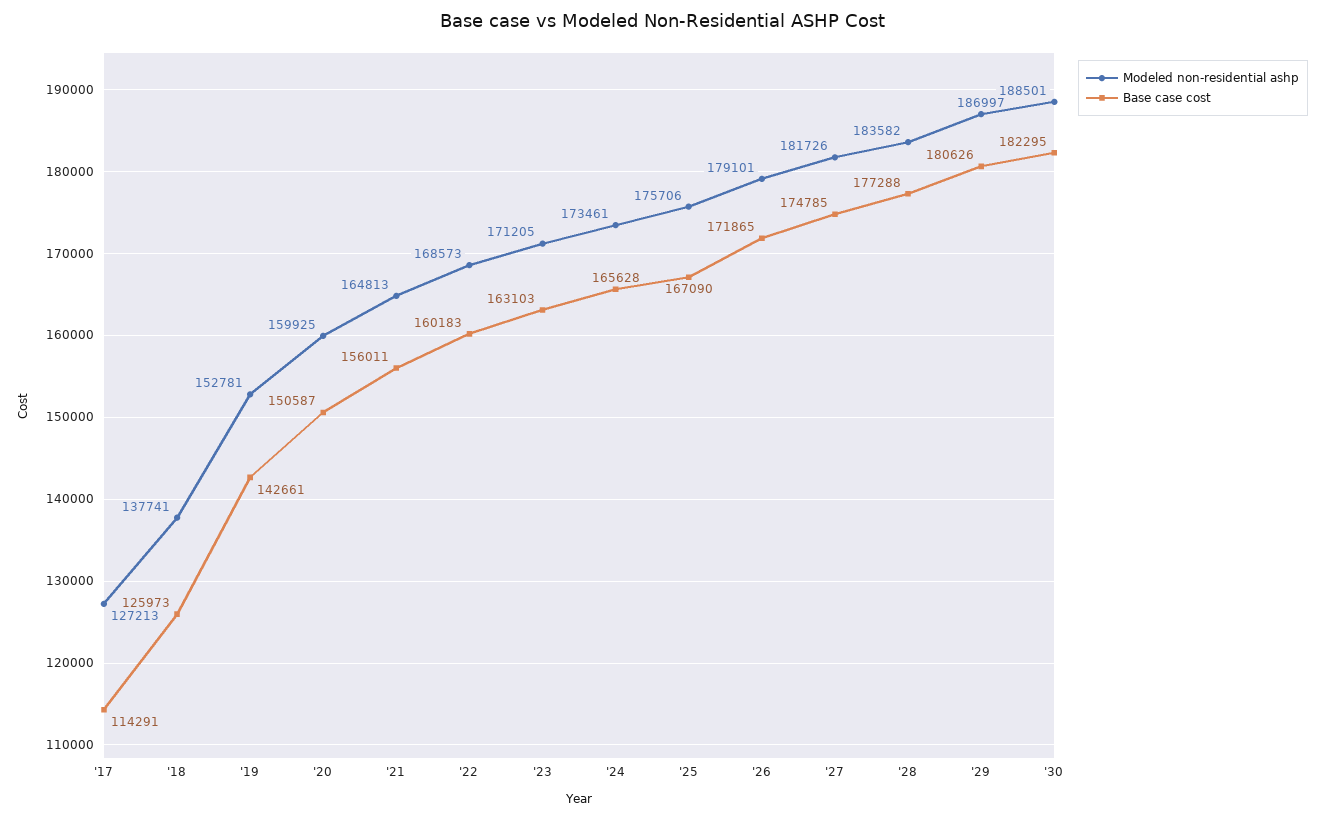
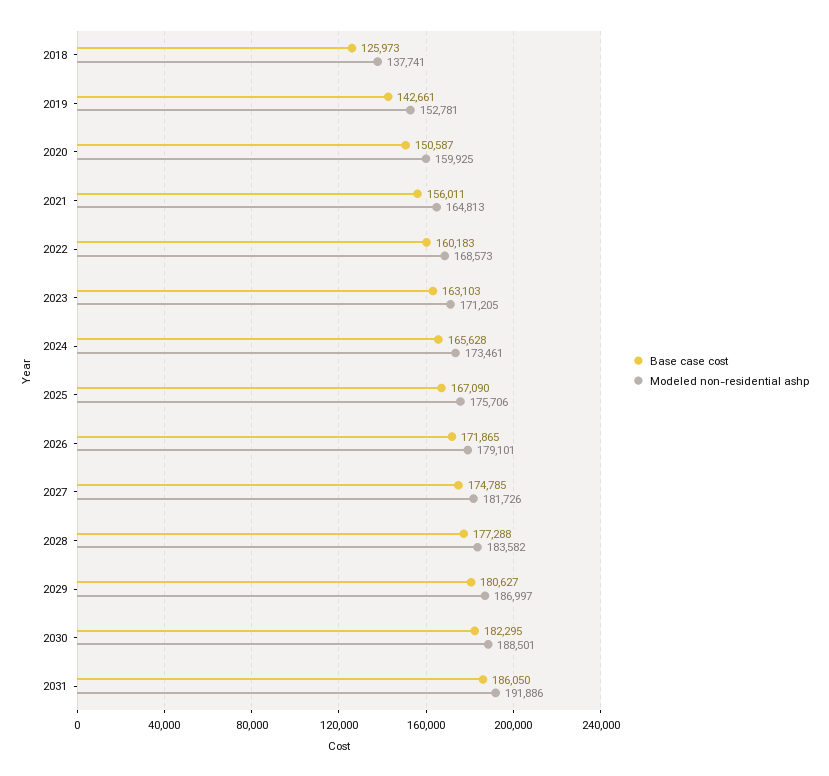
Modeled non-residential ashp, '17: 127213 -> none
Base case cost, '17: 114291 -> none
Base case cost, '29: 180626 -> 180627
Base case cost, 2031: none -> 186050
Modeled non-residential ashp, 2031: none -> 191886

